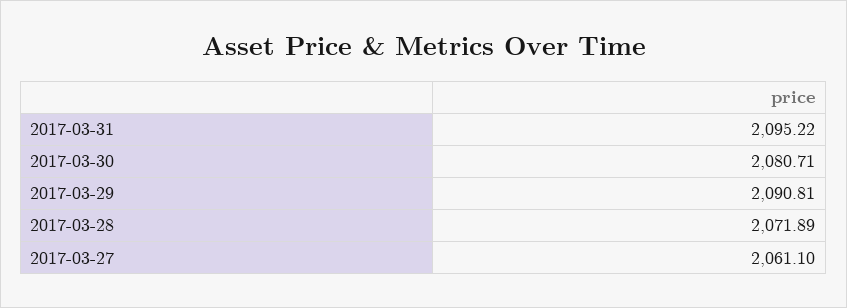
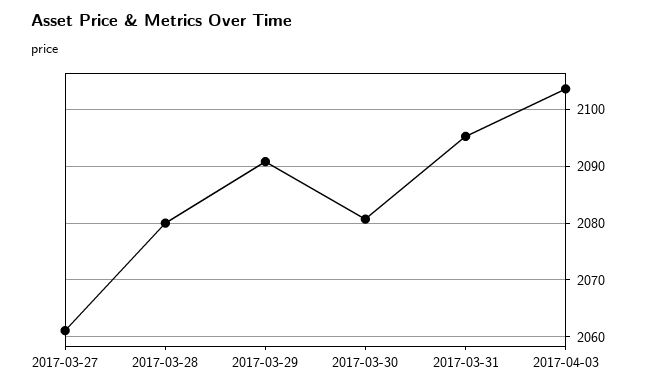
2017-03-28: 2071.89 -> 2080
2017-04-03: none -> 2104

